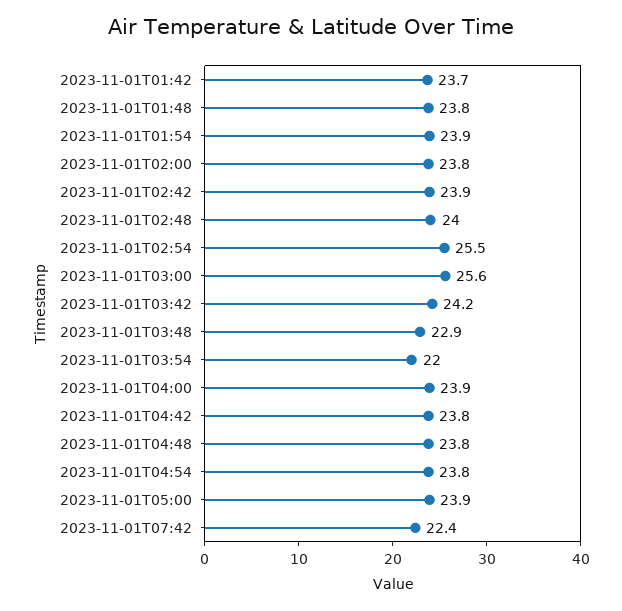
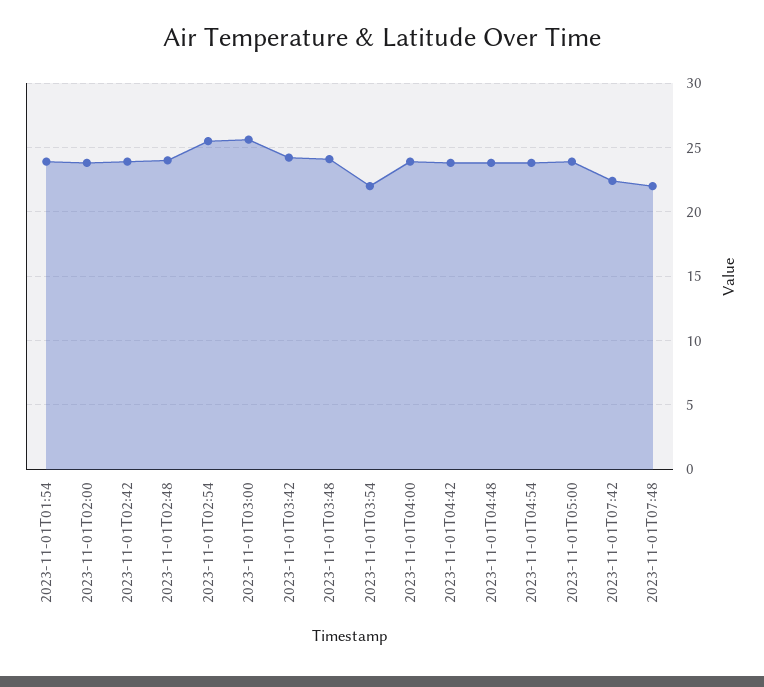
2023-11-01T01:42: 23.7 -> none
2023-11-01T01:48: 23.8 -> none
2023-11-01T03:48: 22.9 -> 24
2023-11-01T07:48: none -> 22

